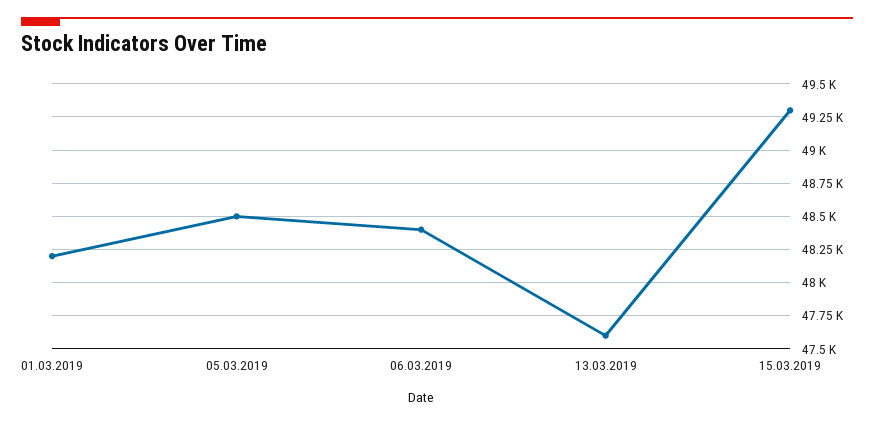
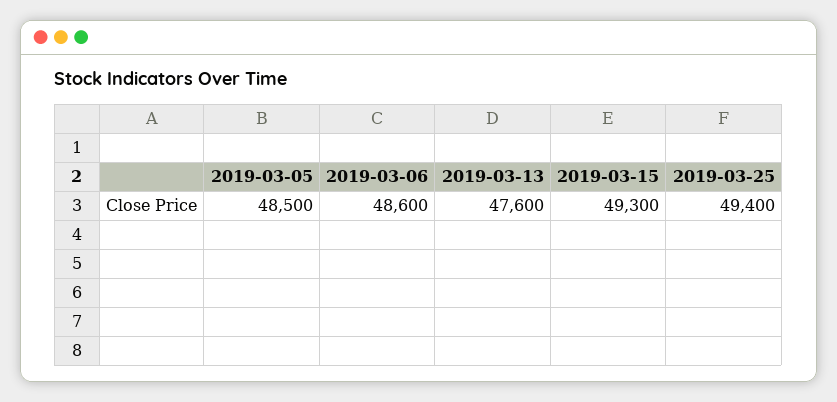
01.03.2019: 48200 -> none
06.03.2019: 48400 -> 48600
2019-03-25: none -> 49400

